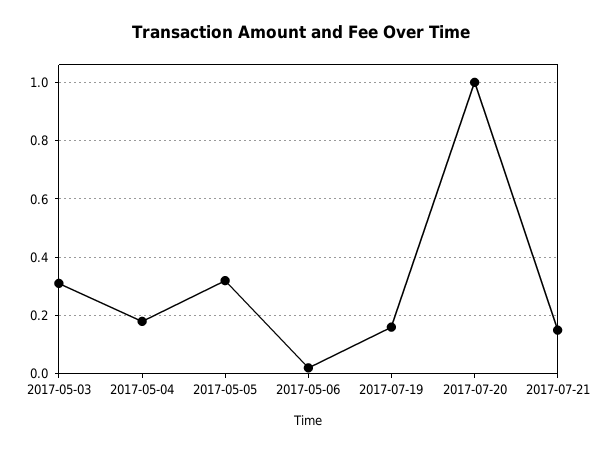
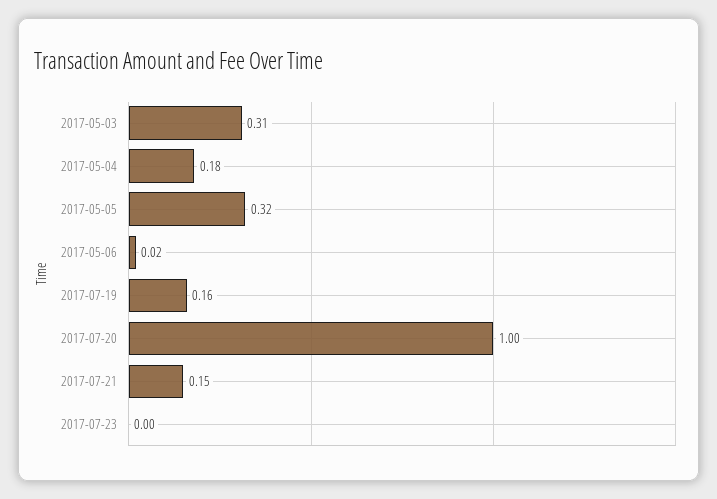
2017-07-23: none -> 0

